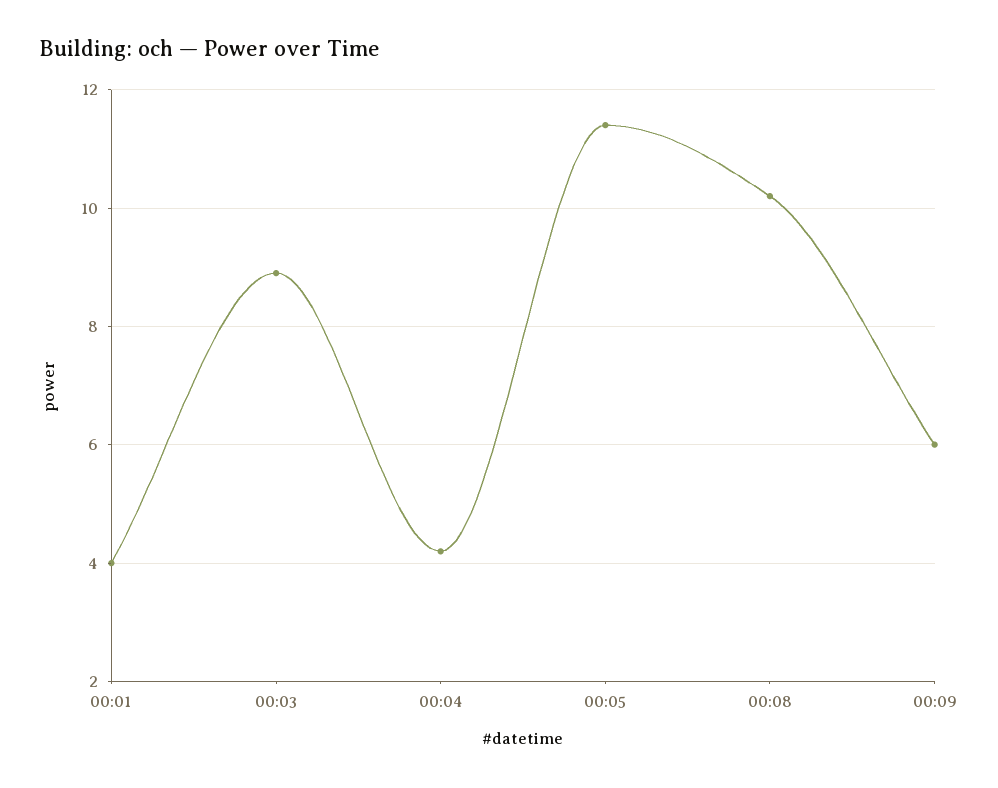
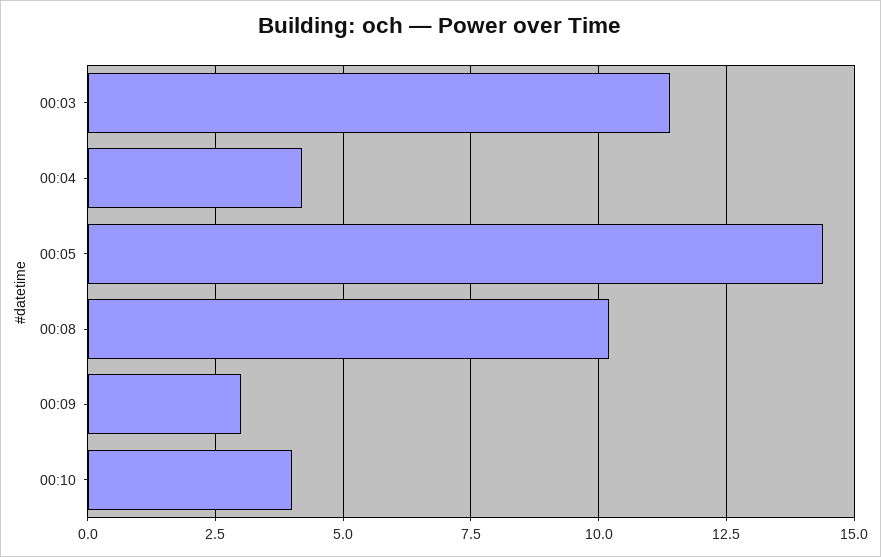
00:01: 4 -> none
00:03: 9 -> 11.5
00:05: 11.5 -> 14.5
00:09: 6 -> 3
00:10: none -> 4

